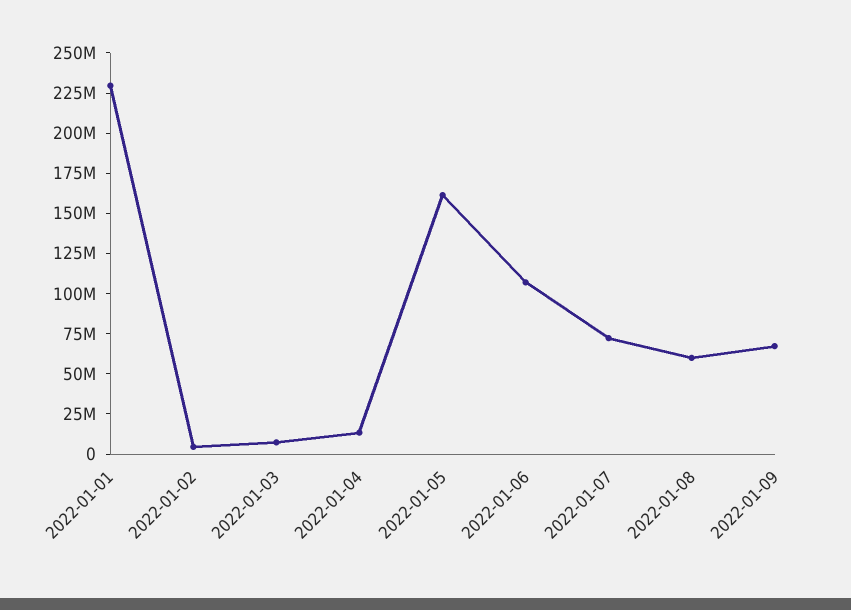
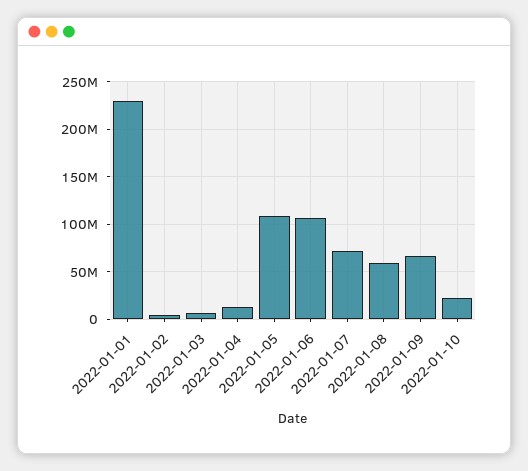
2022-01-05: 160000000 -> 110000000
2022-01-10: none -> 20000000

